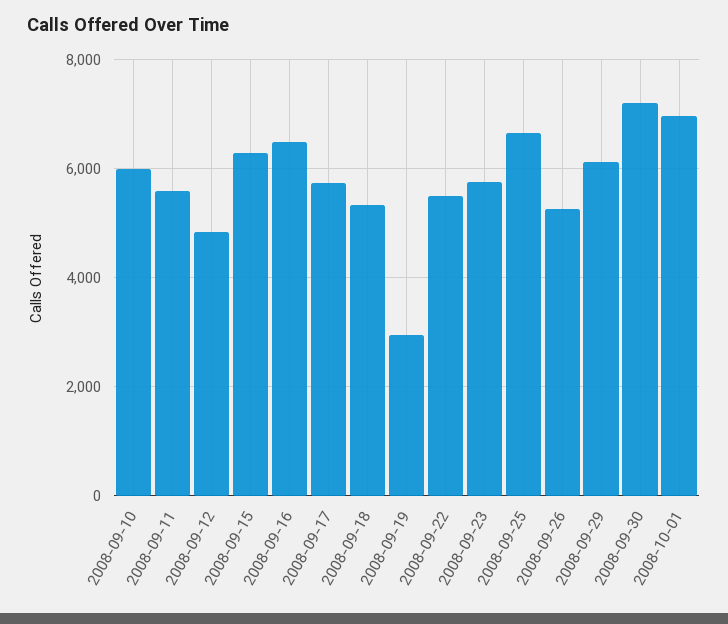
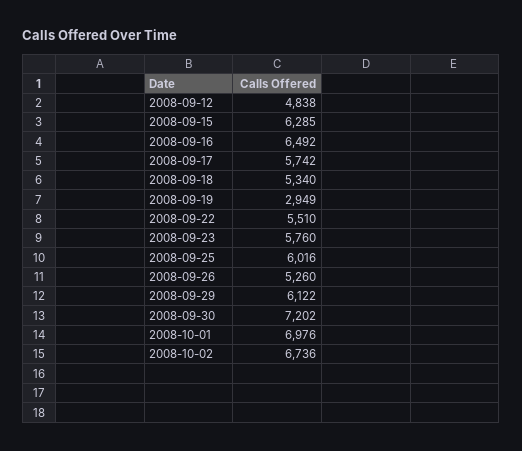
2008-09-10: 6000 -> none
2008-09-11: 5600 -> none
2008-09-25: 6600 -> 6016
2008-10-02: none -> 6736

